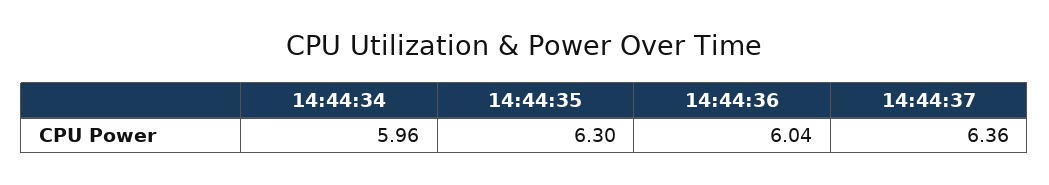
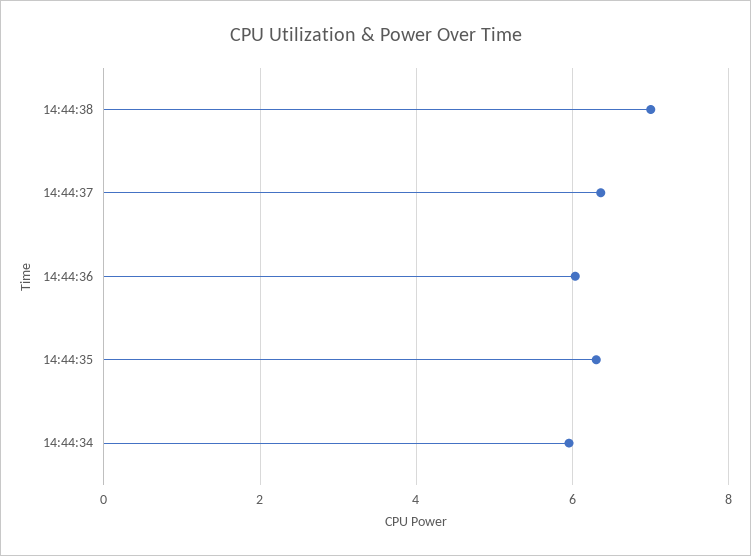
14:44:38: none -> 7

